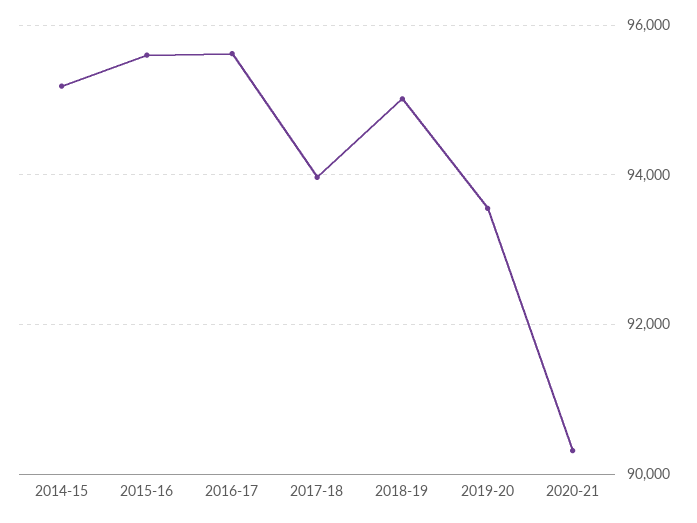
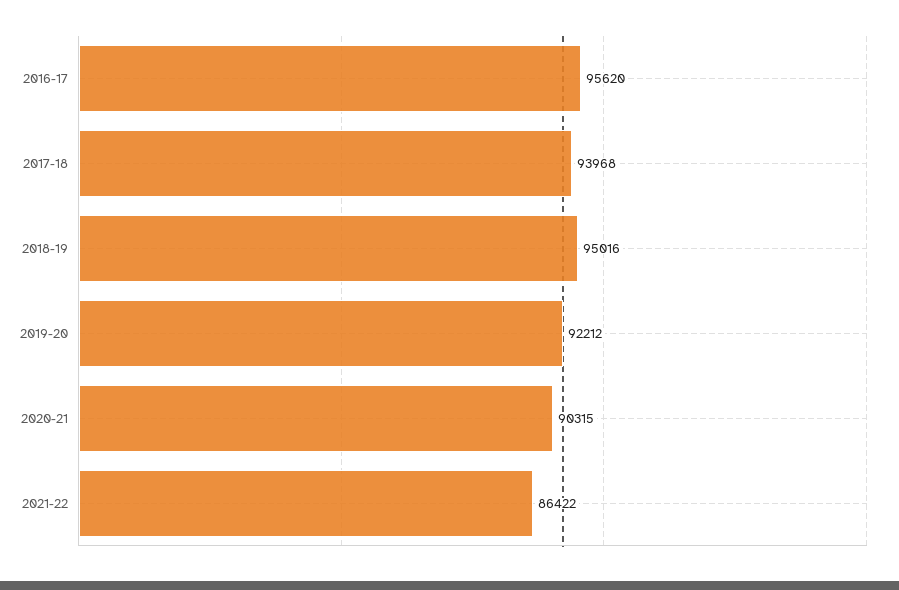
2014-15: 95200 -> none
2015-16: 95600 -> none
2019-20: 93600 -> 92212
2021-22: none -> 86422

